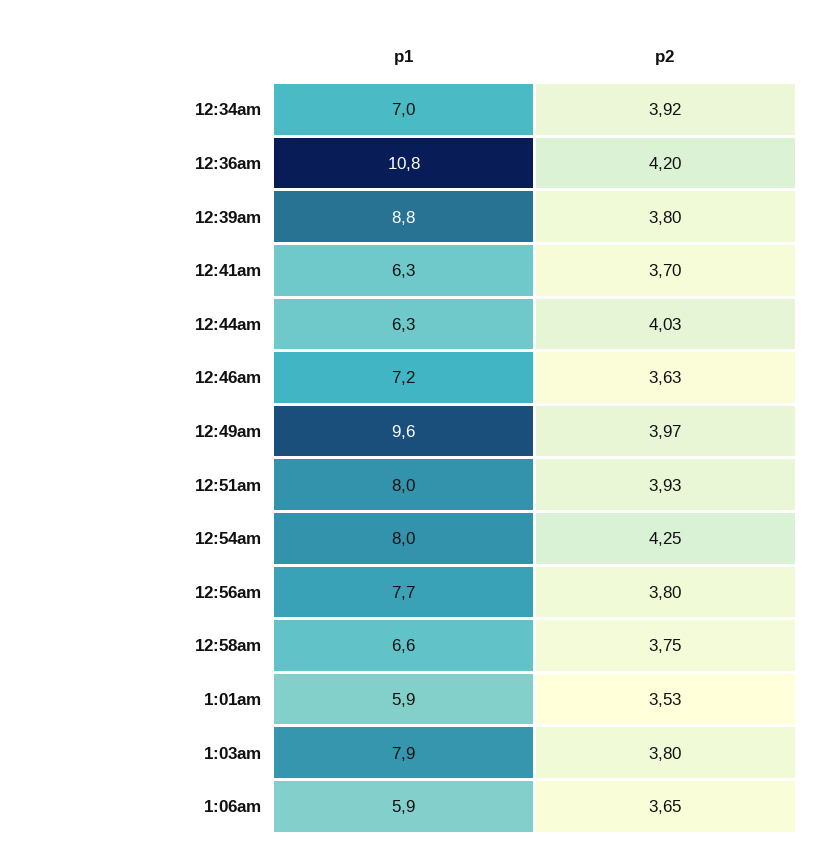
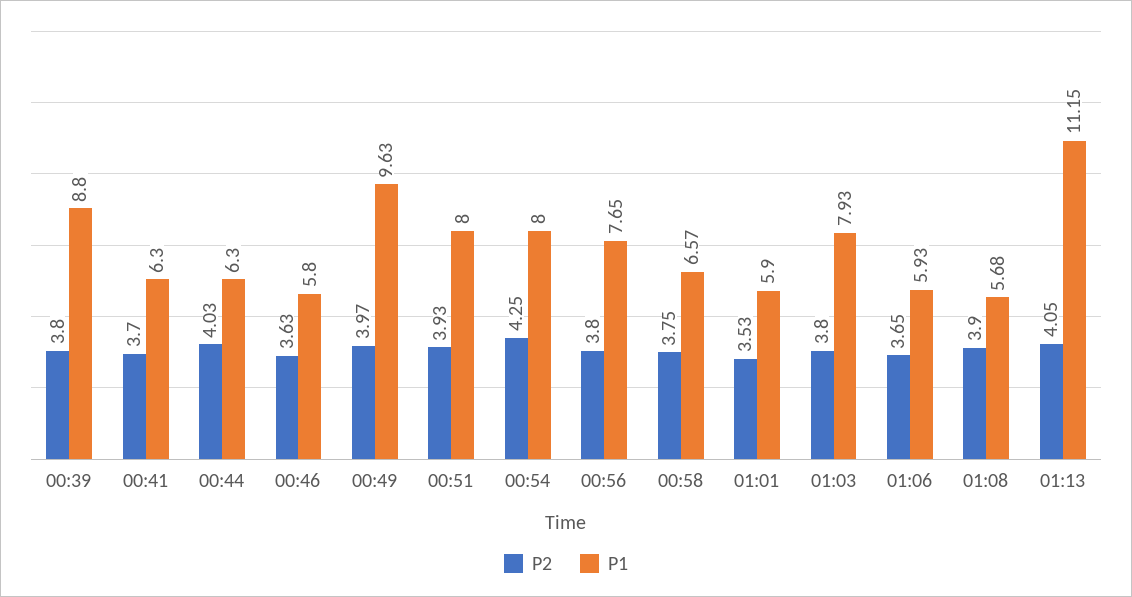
p1, 12:34am: 7 -> none
p2, 12:34am: 3.92 -> none
p1, 12:36am: 10.8 -> none
p2, 12:36am: 4.2 -> none
p1, 12:46am: 7.2 -> 5.8
p2, 01:08: none -> 3.9
p1, 01:08: none -> 5.68
p2, 01:13: none -> 4.05
p1, 01:13: none -> 11.15

